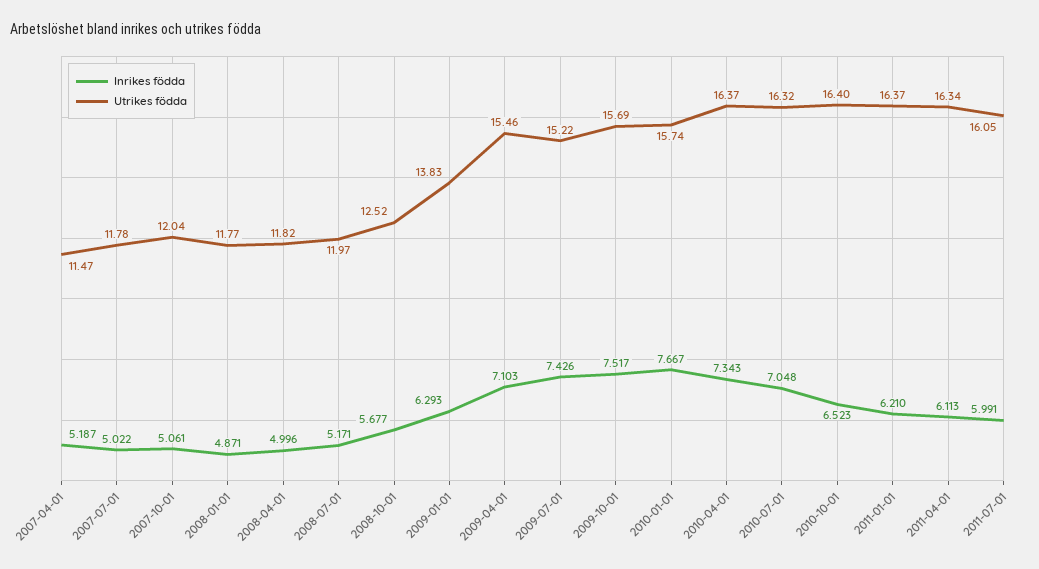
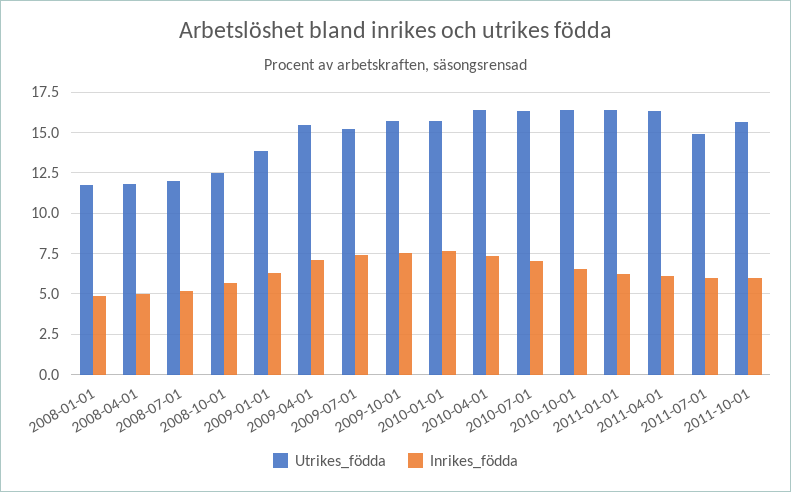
Inrikes födda, 2007-04-01: 5.187 -> none
Utrikes födda, 2007-04-01: 11.47 -> none
Inrikes födda, 2007-07-01: 5.022 -> none
Utrikes födda, 2007-07-01: 11.78 -> none
Inrikes födda, 2007-10-01: 5.061 -> none
Utrikes födda, 2007-10-01: 12.04 -> none
Utrikes födda, 2011-07-01: 16.05 -> 15
Utrikes födda, 2011-10-01: none -> 15.5
Inrikes födda, 2011-10-01: none -> 6

